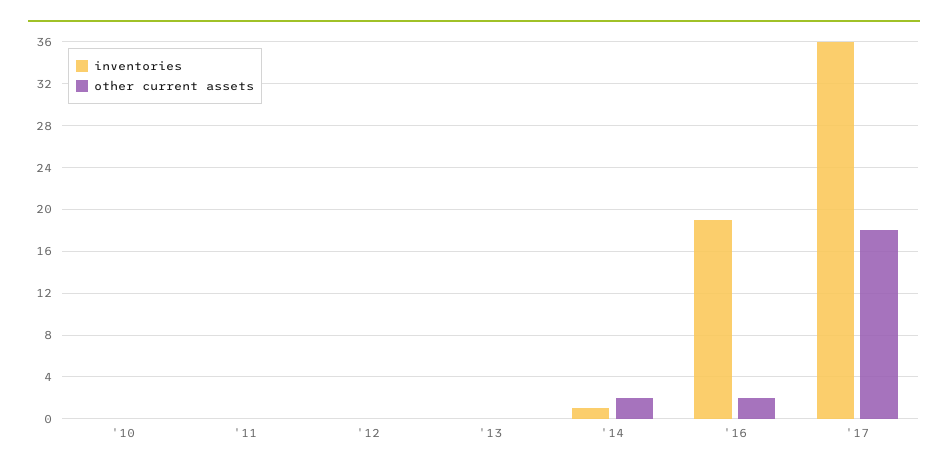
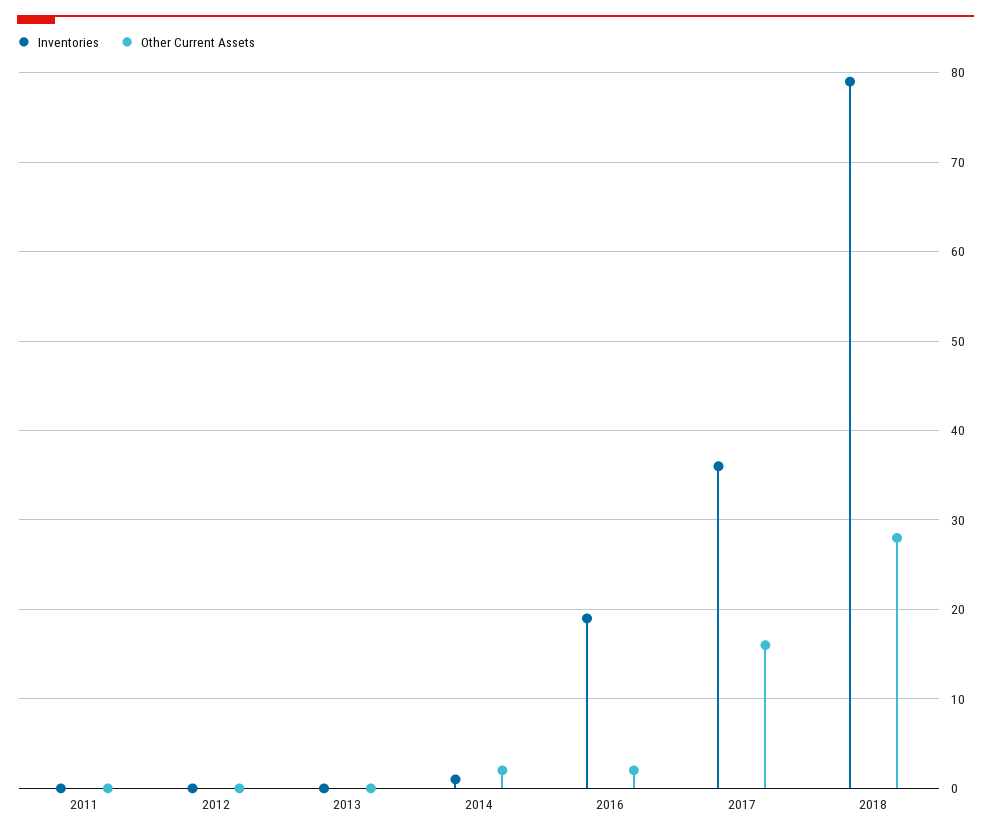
inventories, '10: 0 -> none
other current assets, '10: 0 -> none
other current assets, '17: 18 -> 16
inventories, 2018: none -> 79
other current assets, 2018: none -> 28

